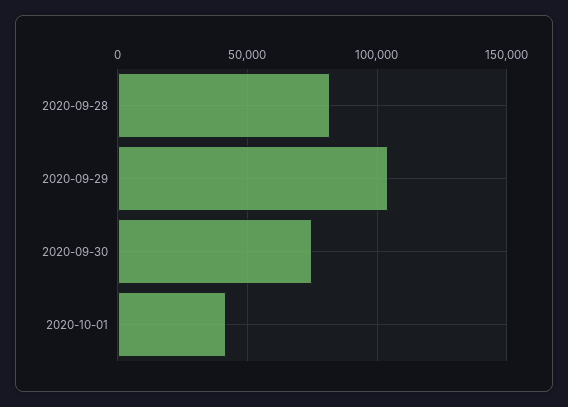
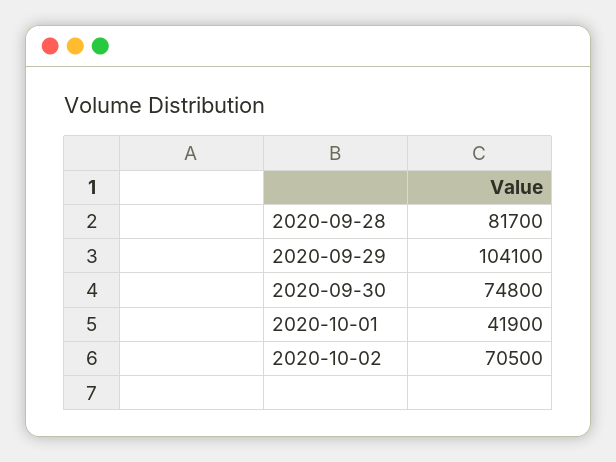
2020-10-02: none -> 70500

